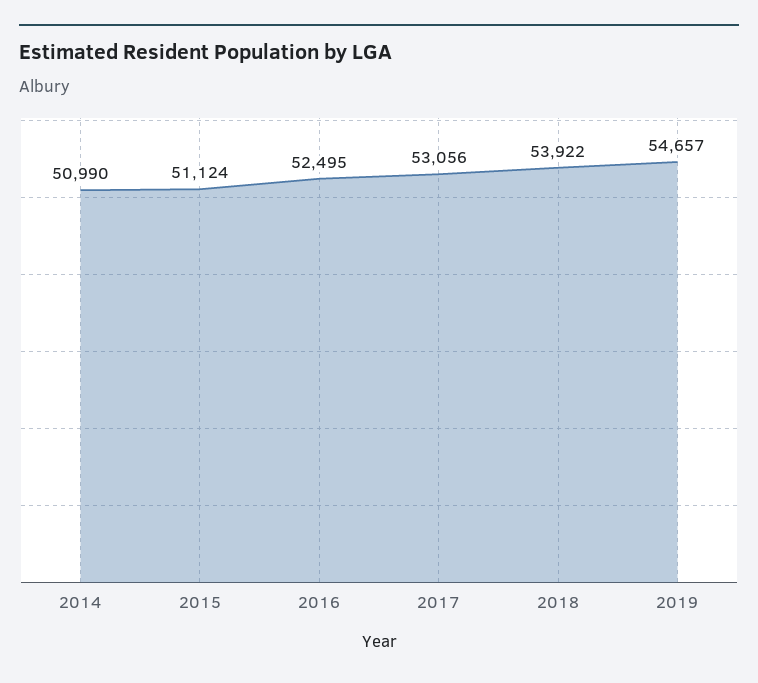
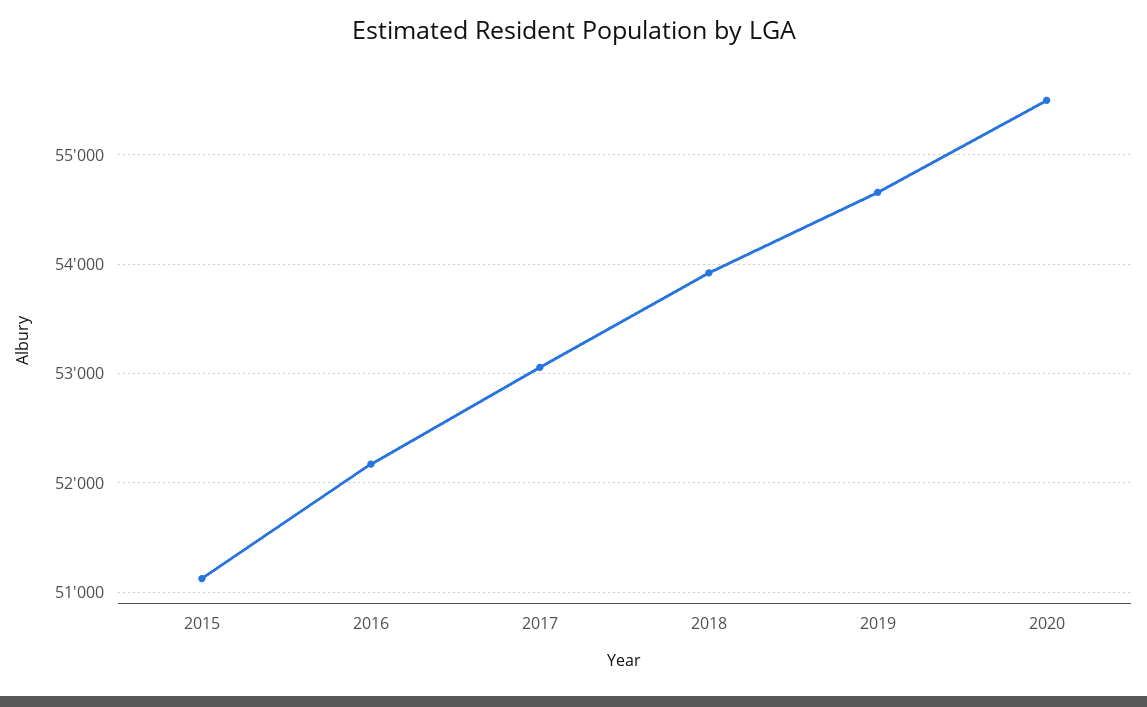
2014: 50990 -> none
2016: 52495 -> 52200
2020: none -> 55500

